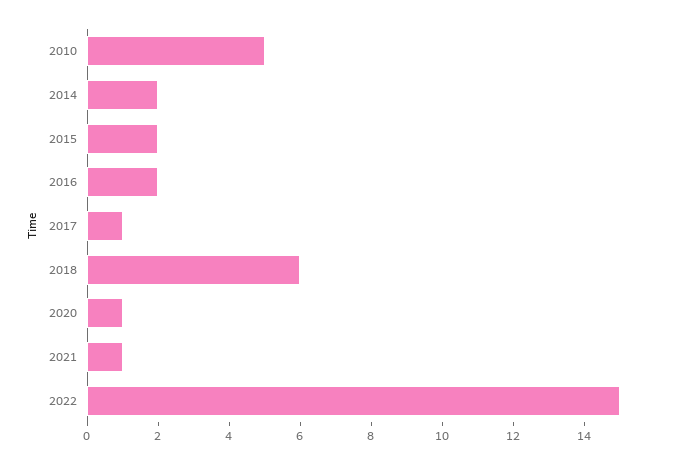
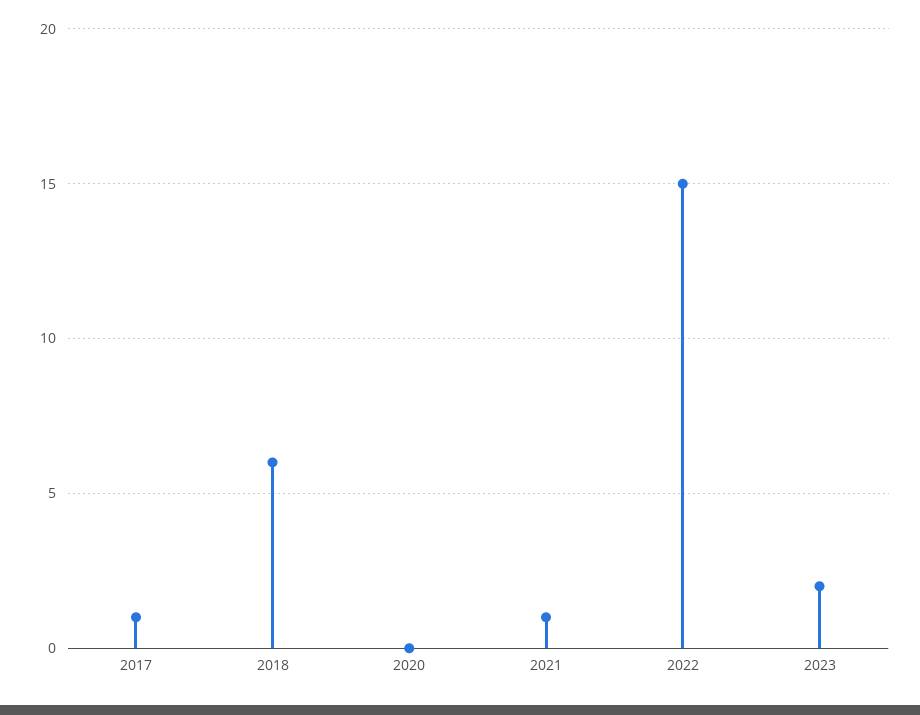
2010: 5 -> none
2014: 2 -> none
2015: 2 -> none
2016: 2 -> none
2020: 1 -> 0
2023: none -> 2

